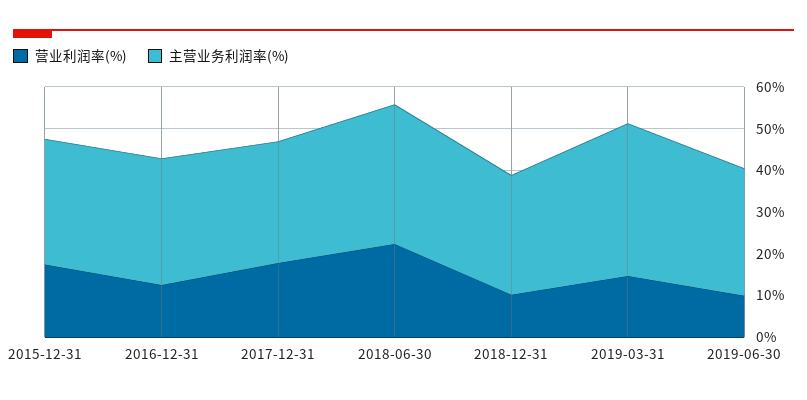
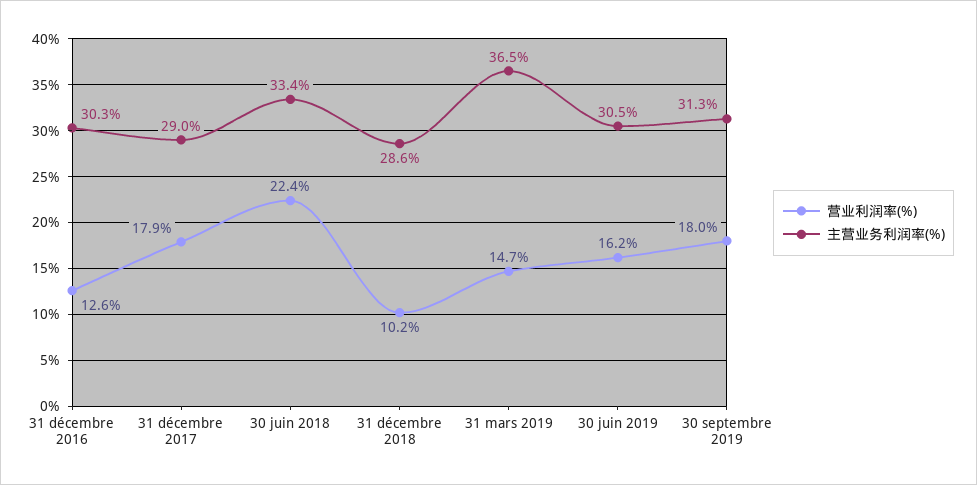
营业利润率(%), 2015-12-31: 18 -> none
主营业务利润率(%), 2015-12-31: 30 -> none
营业利润率(%), 2019-06-30: 10 -> 16.2
营业利润率(%), 30 septembre 2019: none -> 18
主营业务利润率(%), 30 septembre 2019: none -> 31.3

